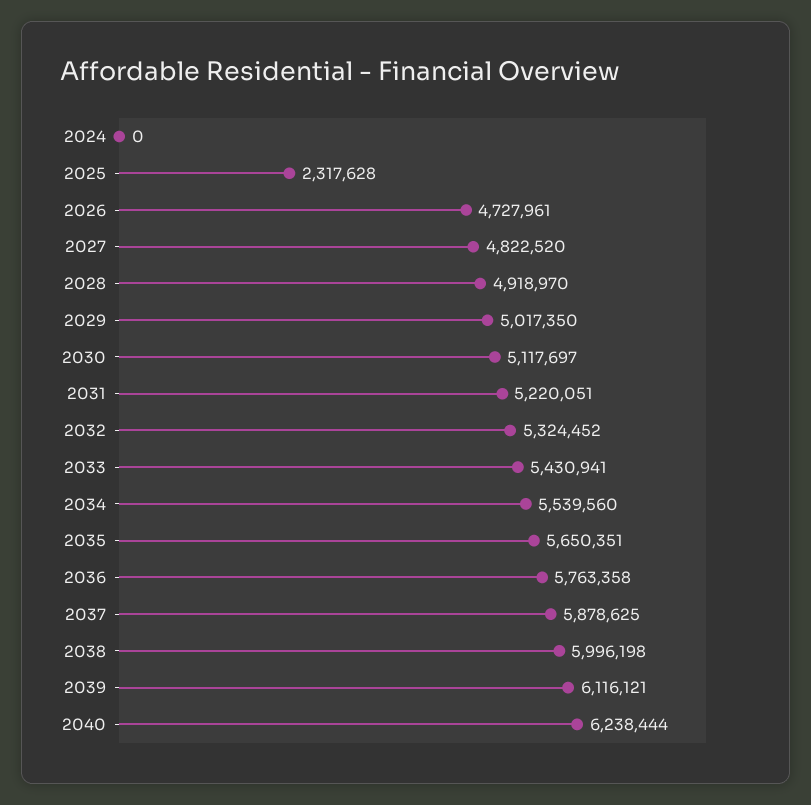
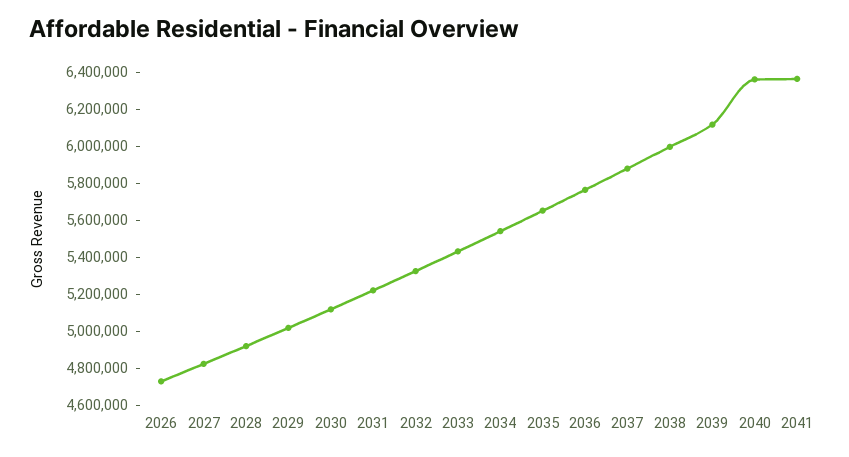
2024: 0 -> none
2025: 2317628 -> none
2040: 6238444 -> 6350000
2041: none -> 6350000

